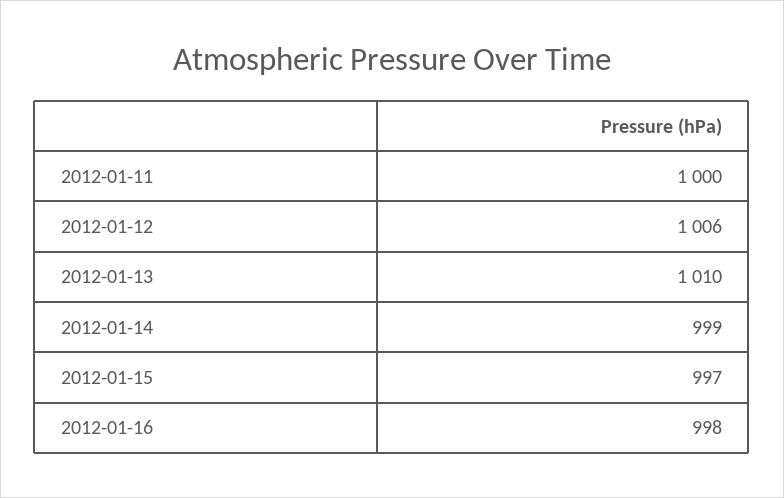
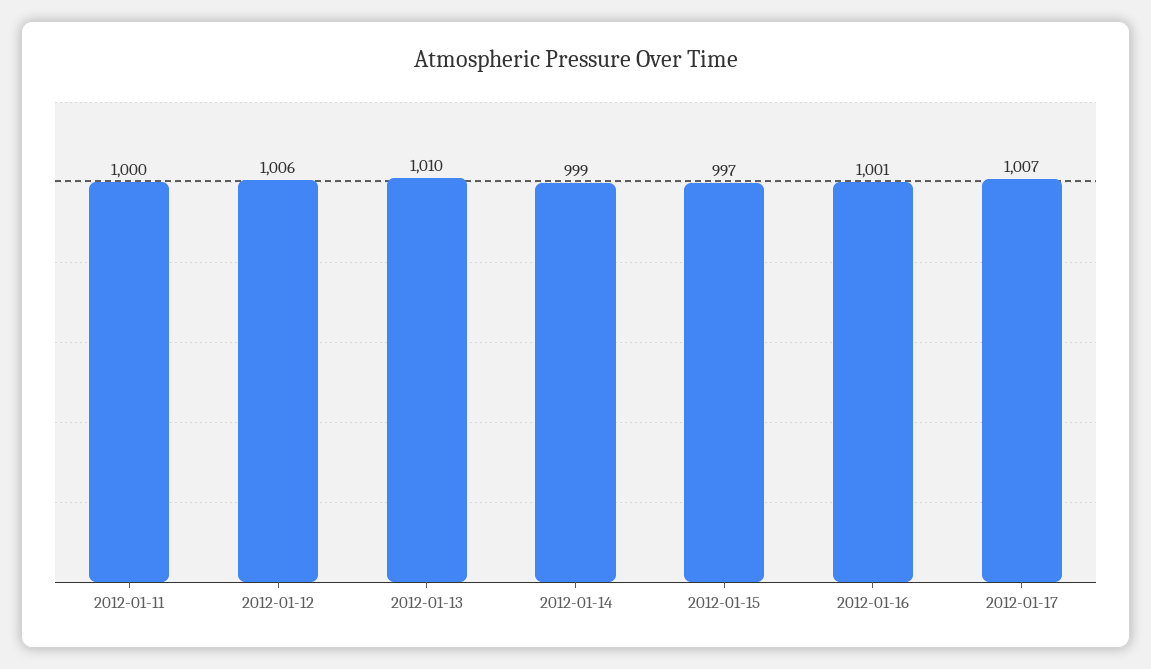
2012-01-16: 998 -> 1001
2012-01-17: none -> 1007

